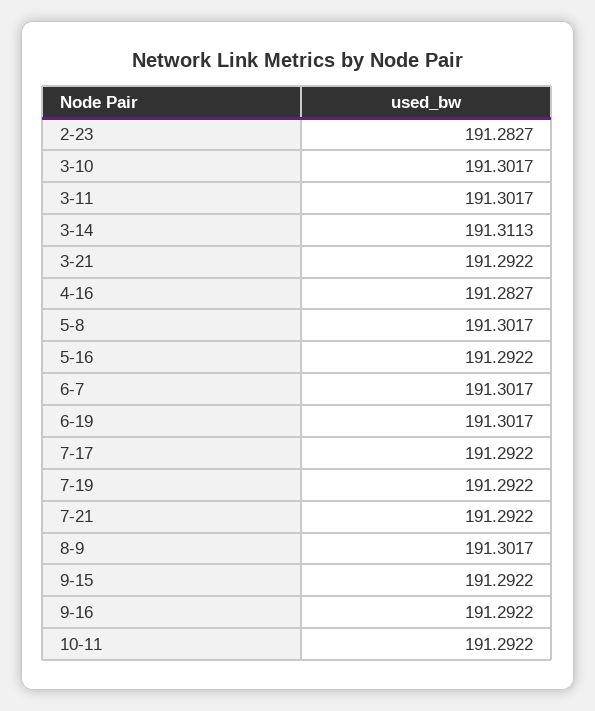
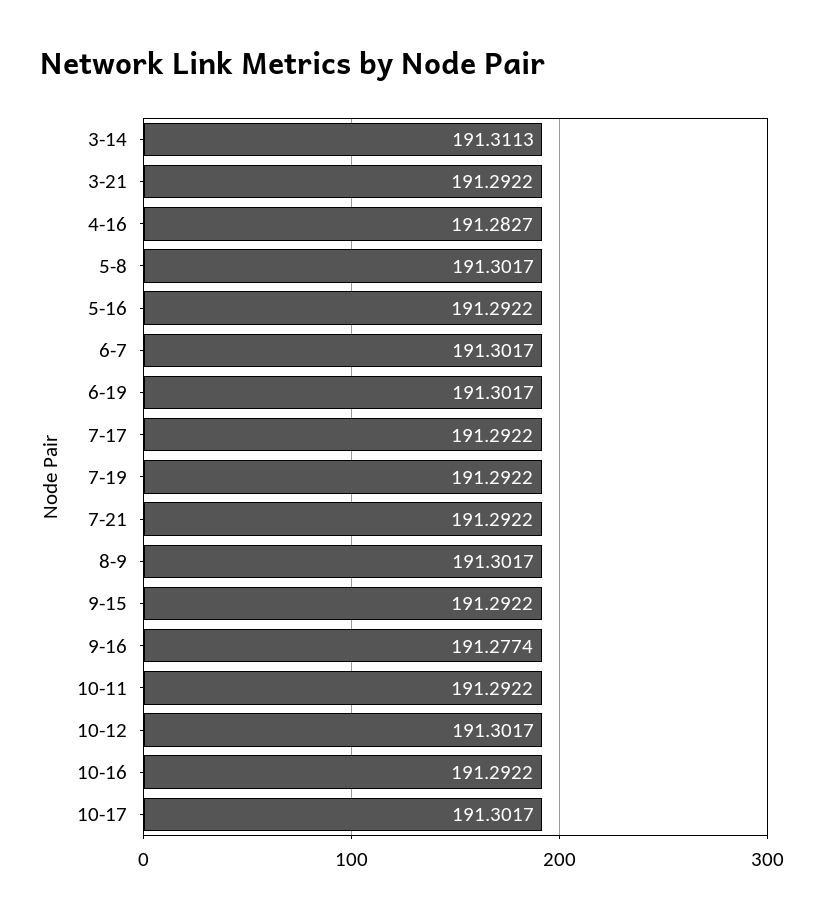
2-23: 191.2827 -> none
3-10: 191.3017 -> none
3-11: 191.3017 -> none
9-16: 191.2922 -> 191.2774
10-12: none -> 191.3017
10-16: none -> 191.2922
10-17: none -> 191.3017

